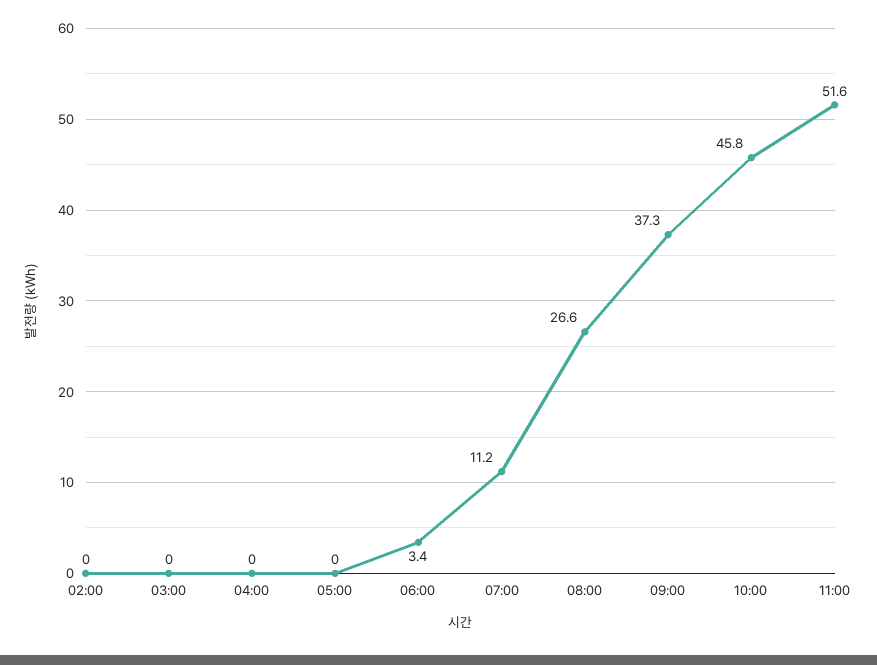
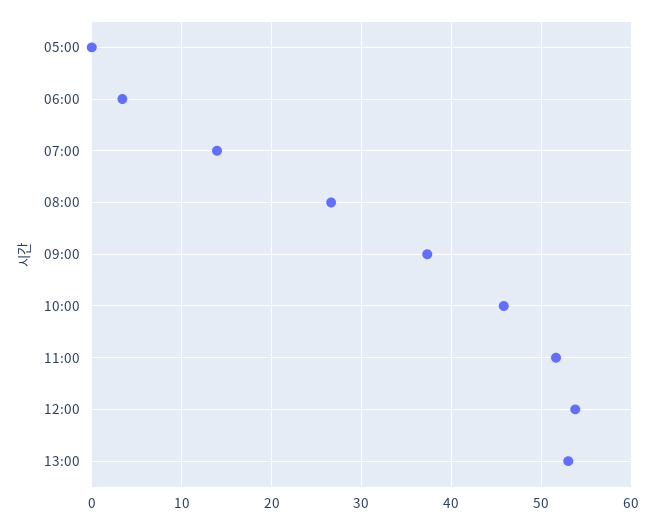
02:00: 0 -> none
03:00: 0 -> none
04:00: 0 -> none
07:00: 11.2 -> 14
12:00: none -> 54
13:00: none -> 53

